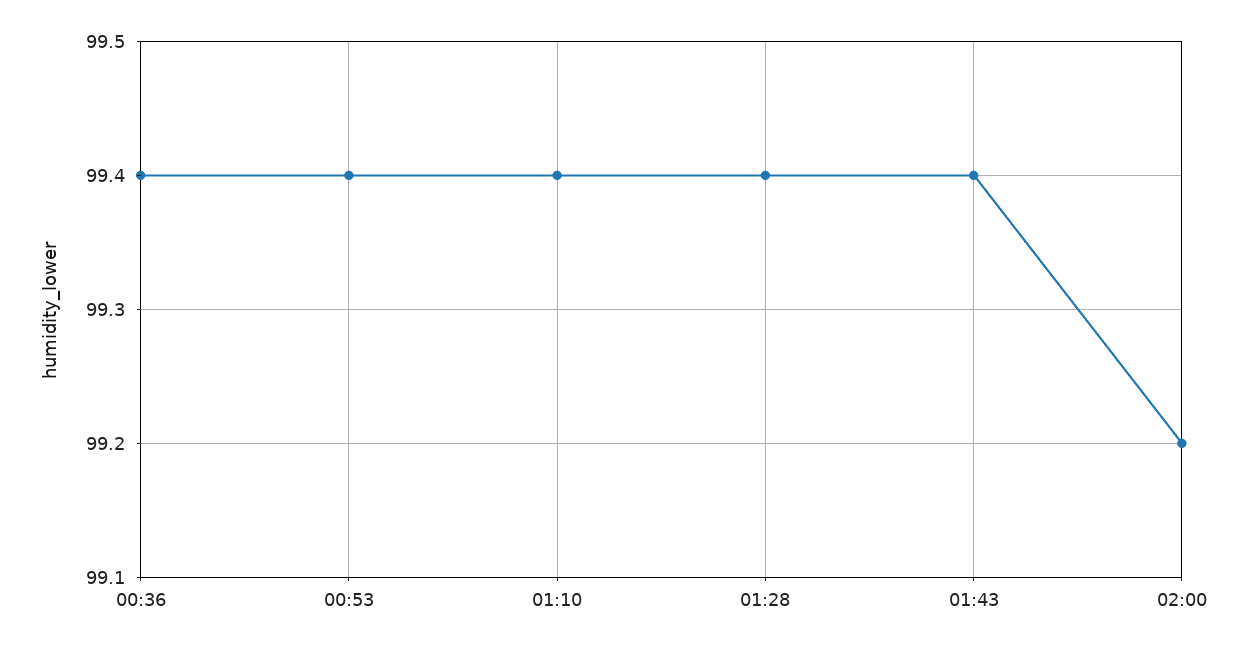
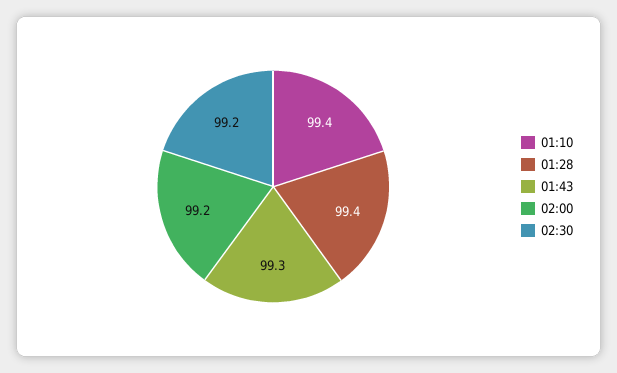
00:36: 99.4 -> none
00:53: 99.4 -> none
01:43: 99.4 -> 99.3
02:30: none -> 99.2

